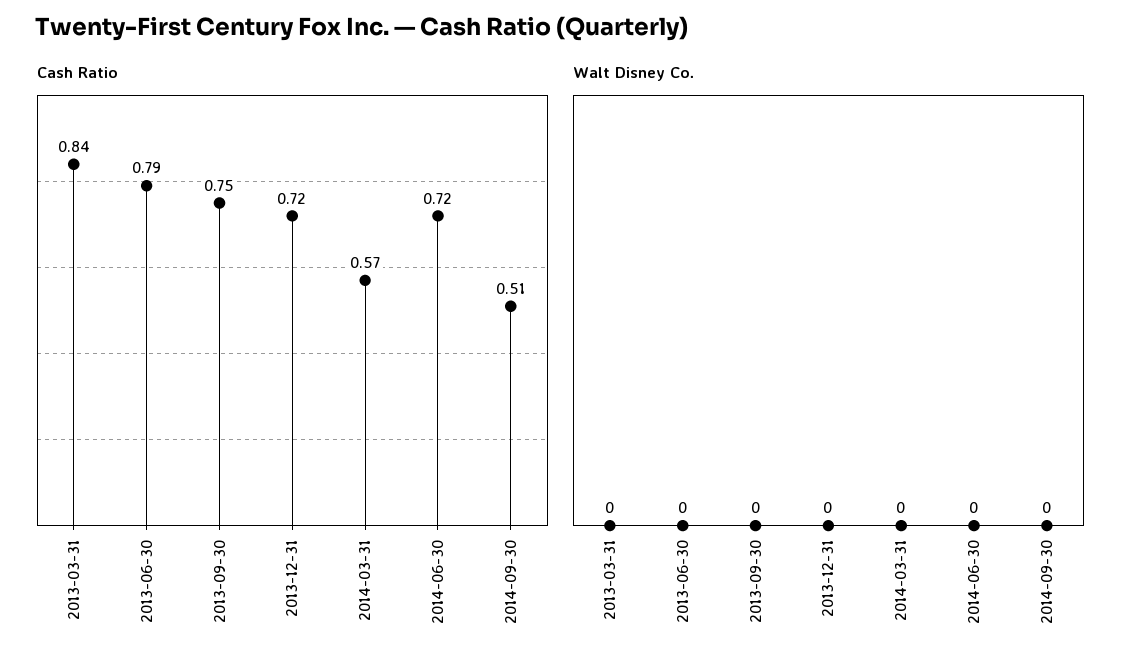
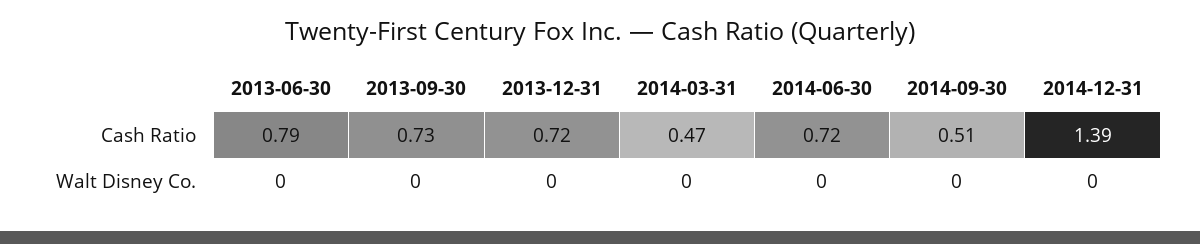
Cash Ratio, 2013-03-31: 0.84 -> none
Cash Ratio, 2013-09-30: 0.75 -> 0.73
Cash Ratio, 2014-03-31: 0.57 -> 0.47
Walt Disney Co., 2013-03-31: 0 -> none
Cash Ratio, 2014-12-31: none -> 1.39
Walt Disney Co., 2014-12-31: none -> 0

